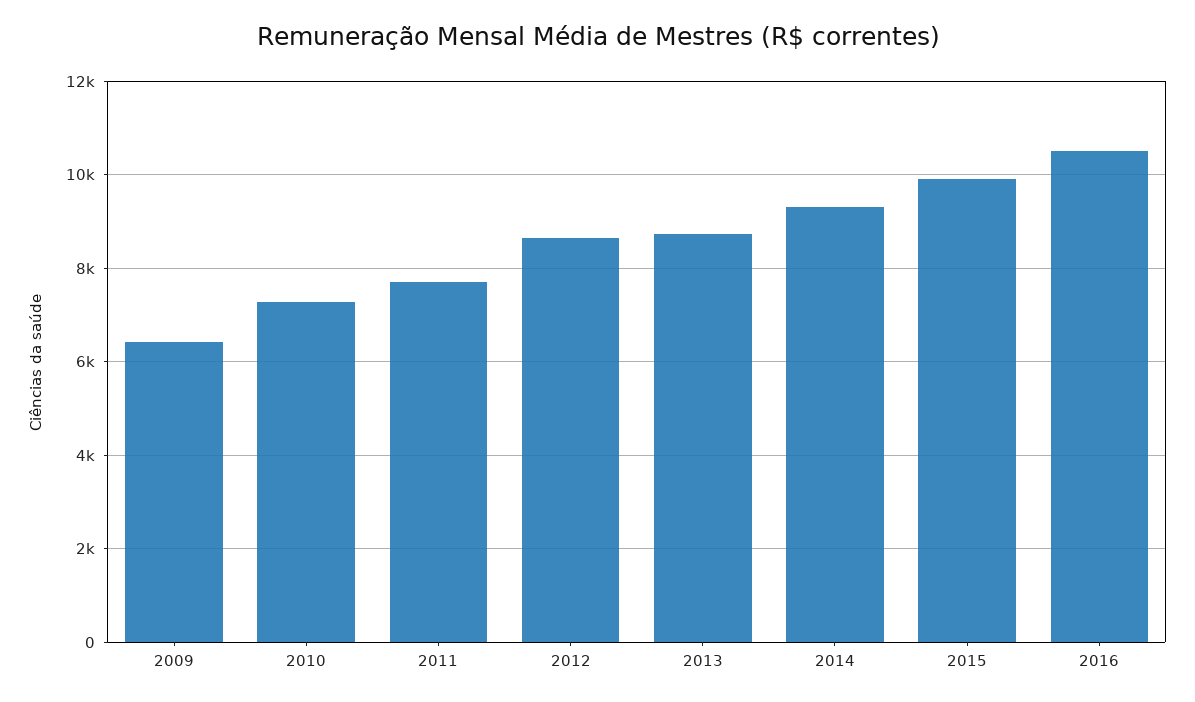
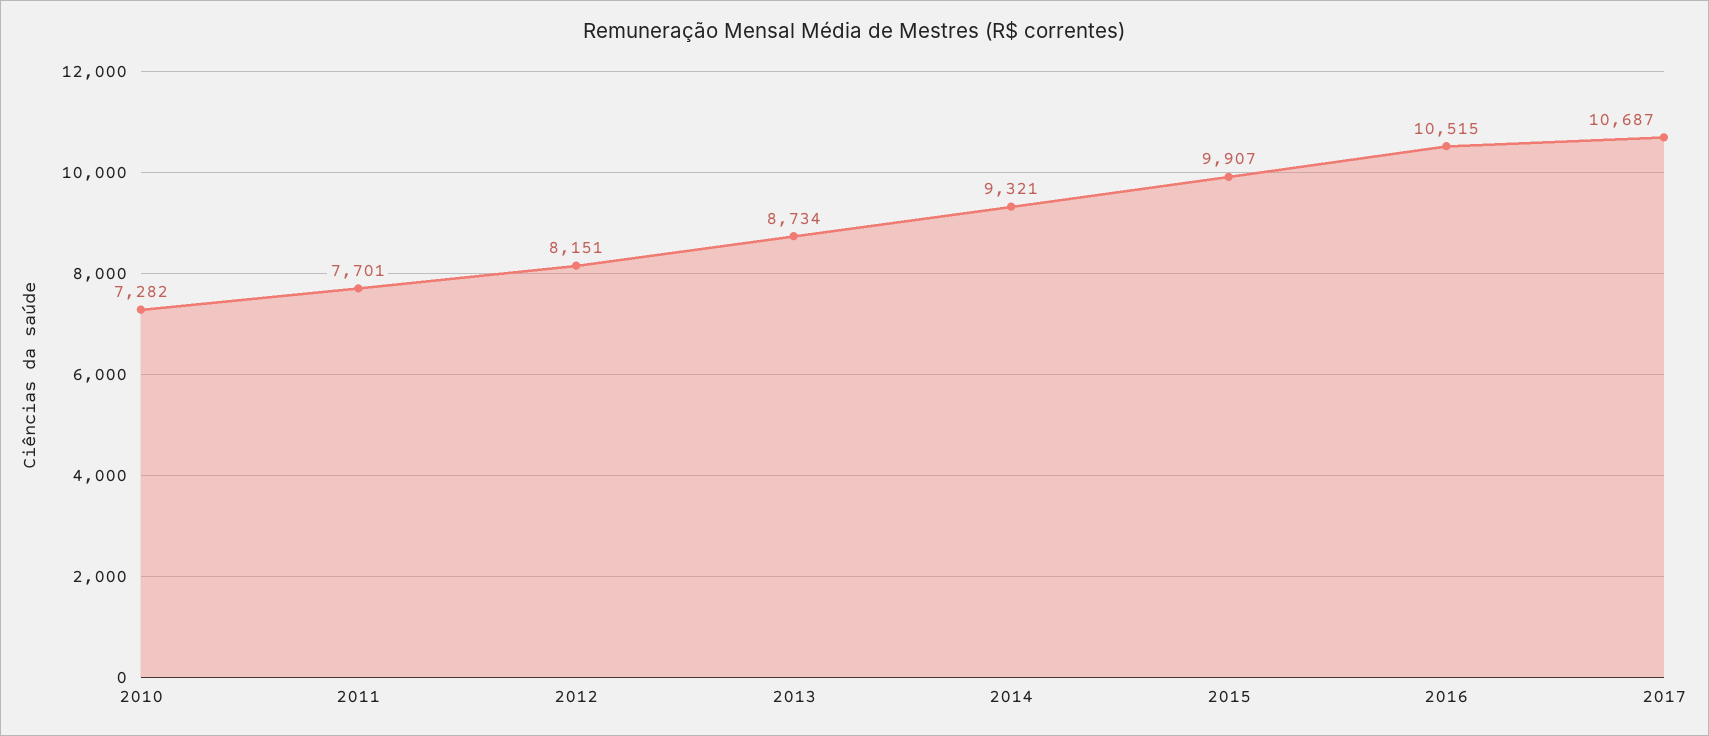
2009: 6400 -> none
2012: 8600 -> 8151
2017: none -> 10687

